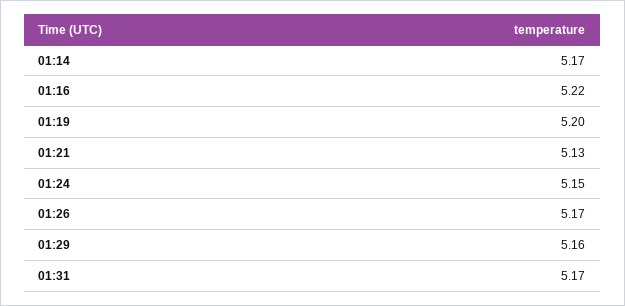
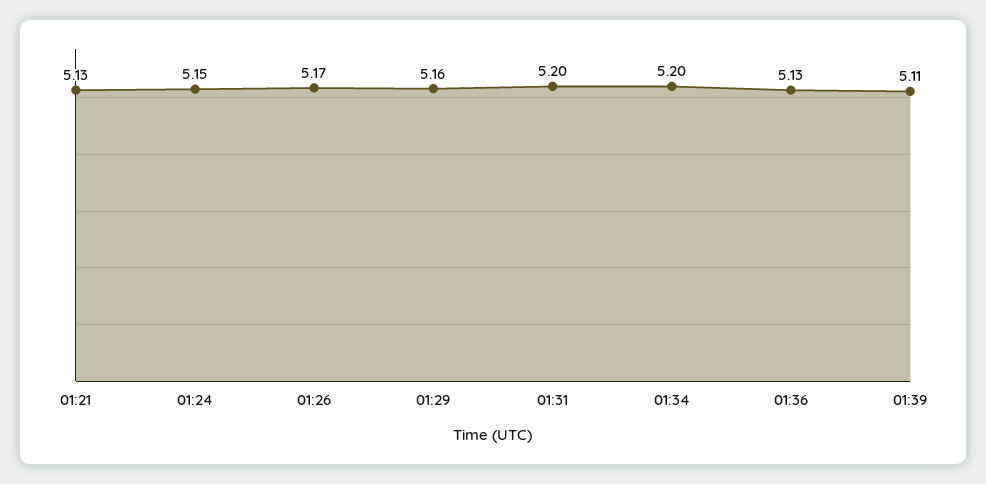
01:14: 5.17 -> none
01:16: 5.22 -> none
01:19: 5.2 -> none
01:31: 5.17 -> 5.2
01:34: none -> 5.2
01:36: none -> 5.13
01:39: none -> 5.11

